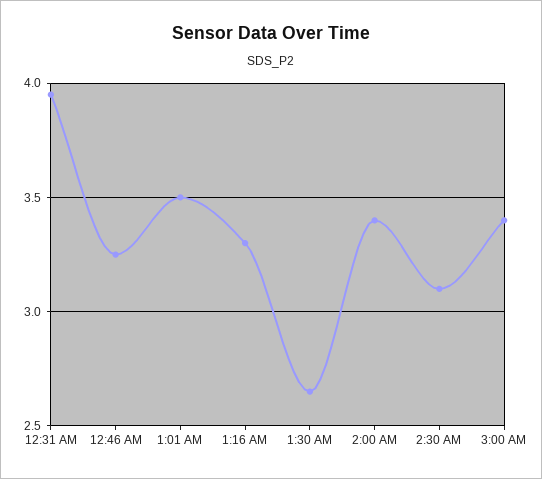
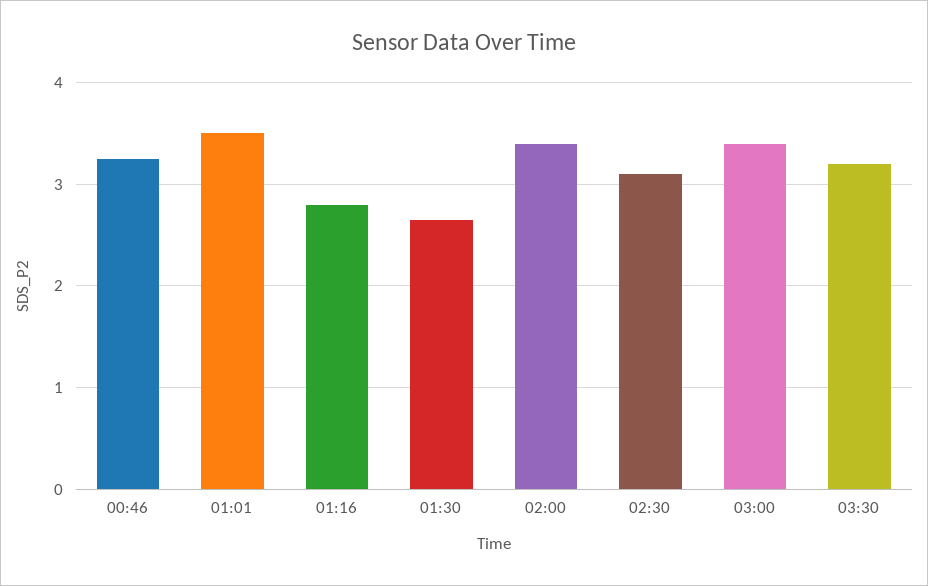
12:31 AM: 3.95 -> none
1:16 AM: 3.3 -> 2.8
03:30: none -> 3.2

